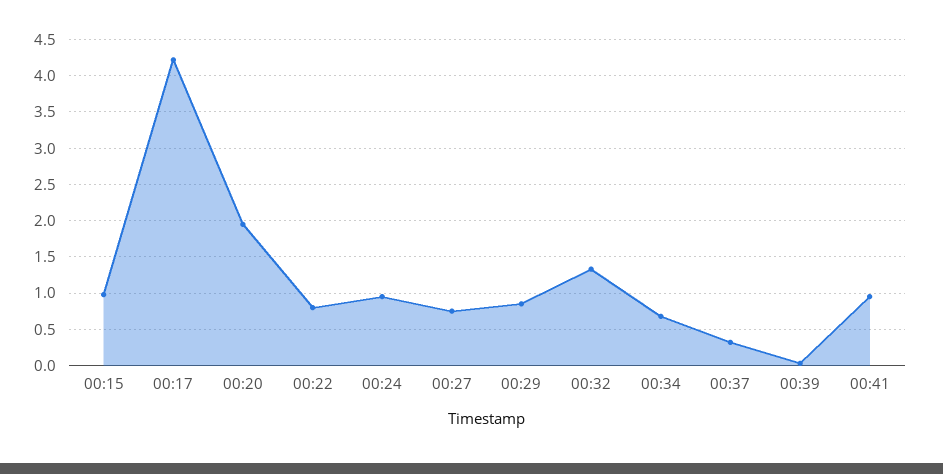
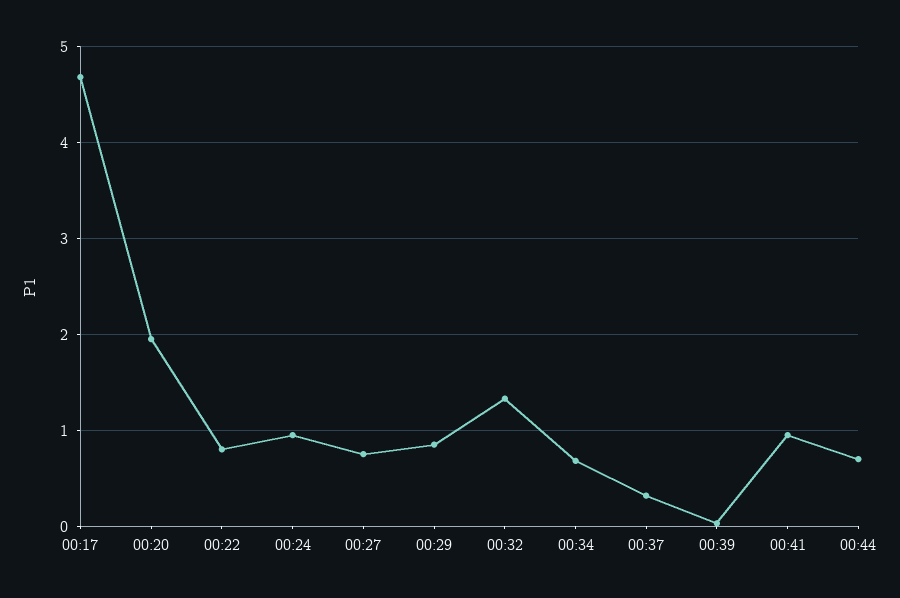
00:15: 1 -> none
00:17: 4.2 -> 4.7
00:44: none -> 0.7

